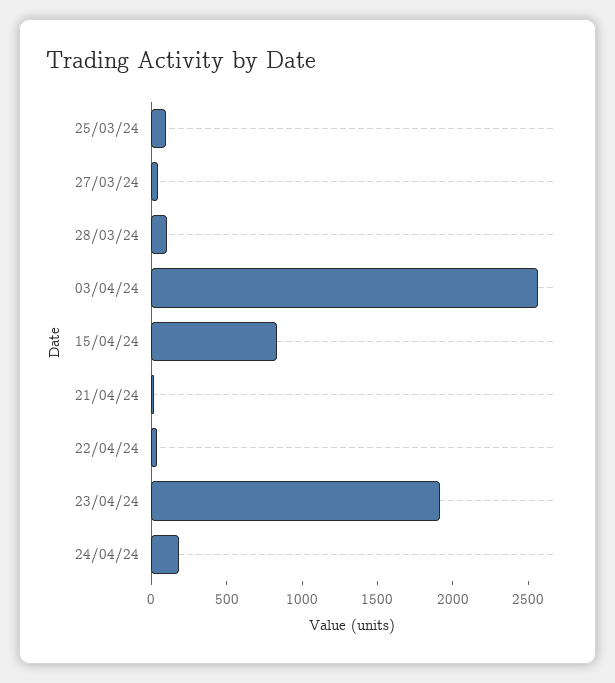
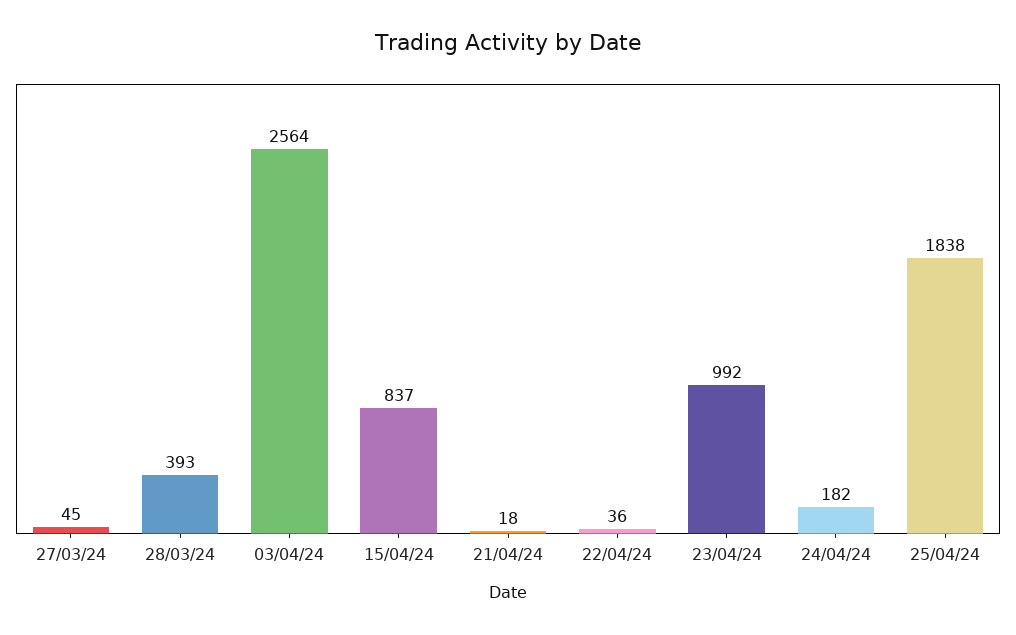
25/03/24: 100 -> none
28/03/24: 100 -> 393
23/04/24: 1900 -> 992
25/04/24: none -> 1838

